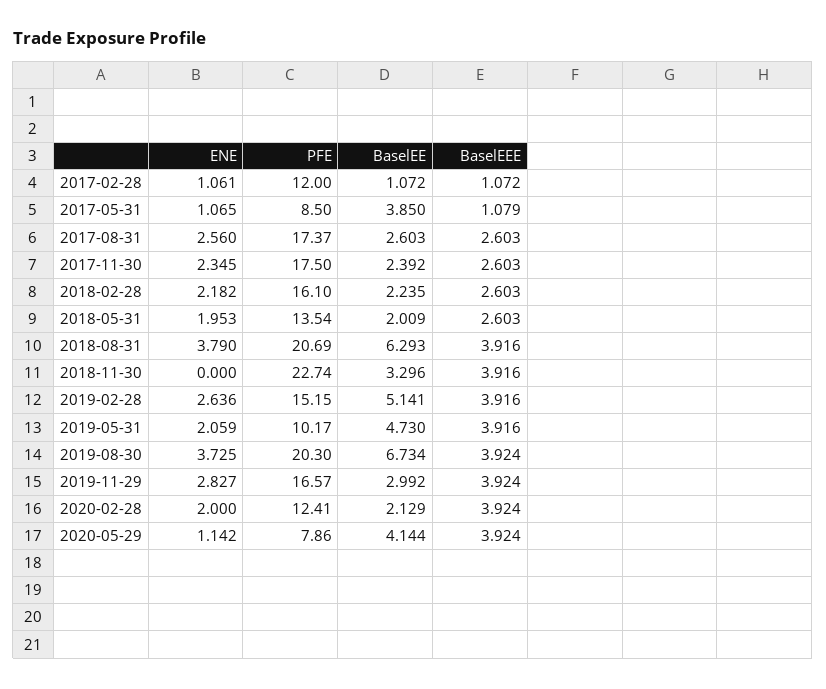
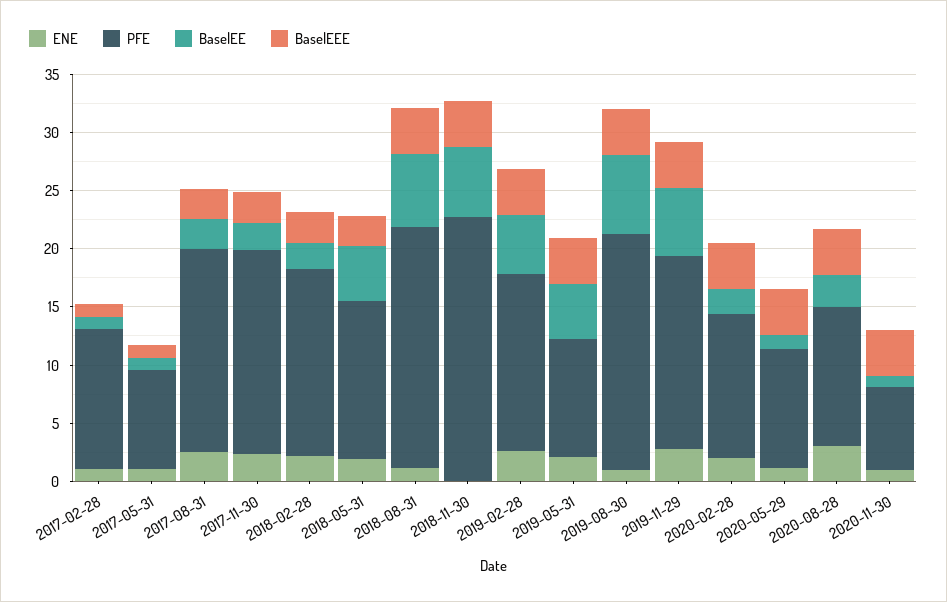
BaselEE, 2017-05-31: 3.85 -> 1
BaselEE, 2018-05-31: 2.009 -> 5
ENE, 2018-08-31: 3.79 -> 1
BaselEE, 2018-11-30: 3.296 -> 6
ENE, 2019-08-30: 3.725 -> 1
BaselEE, 2019-11-29: 2.992 -> 6
PFE, 2020-05-29: 7.86 -> 10
BaselEE, 2020-05-29: 4.144 -> 1
ENE, 2020-08-28: none -> 3
PFE, 2020-08-28: none -> 12
BaselEE, 2020-08-28: none -> 3
BaselEEE, 2020-08-28: none -> 4
ENE, 2020-11-30: none -> 1
PFE, 2020-11-30: none -> 7
BaselEE, 2020-11-30: none -> 1
BaselEEE, 2020-11-30: none -> 4

